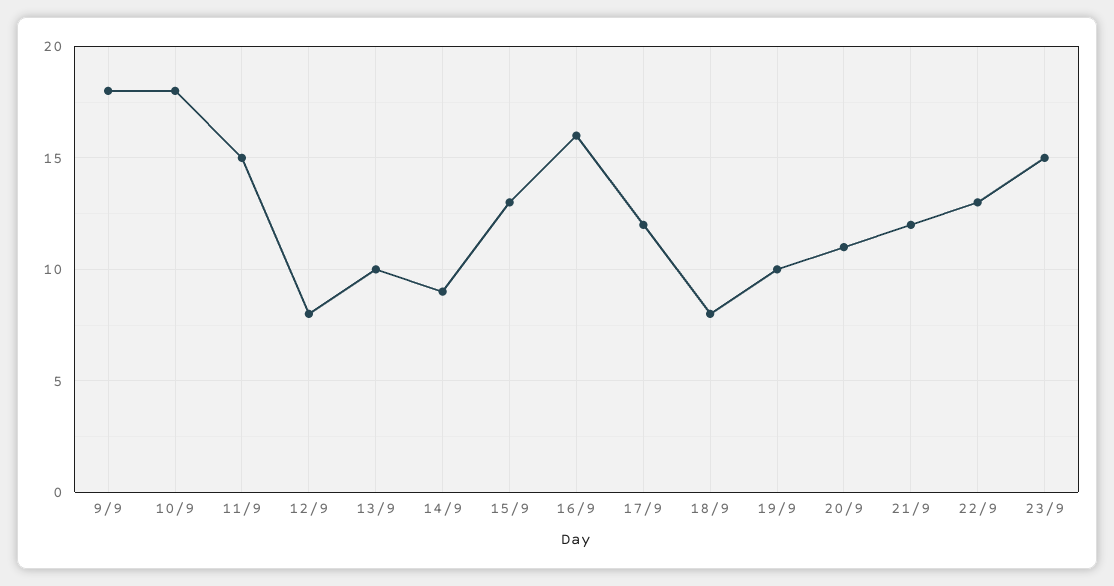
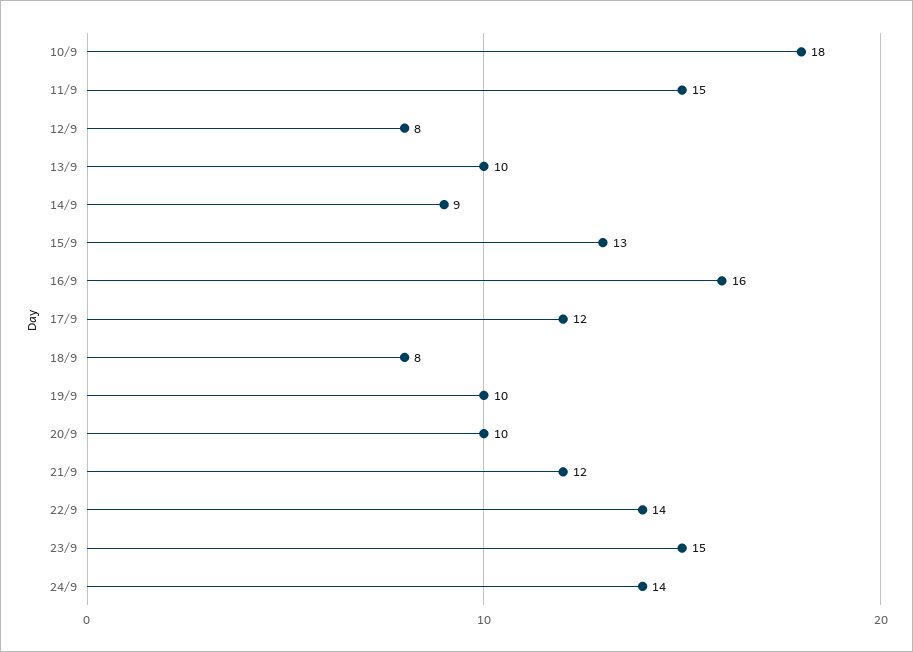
9/9: 18 -> none
20/9: 11 -> 10
22/9: 13 -> 14
24/9: none -> 14

